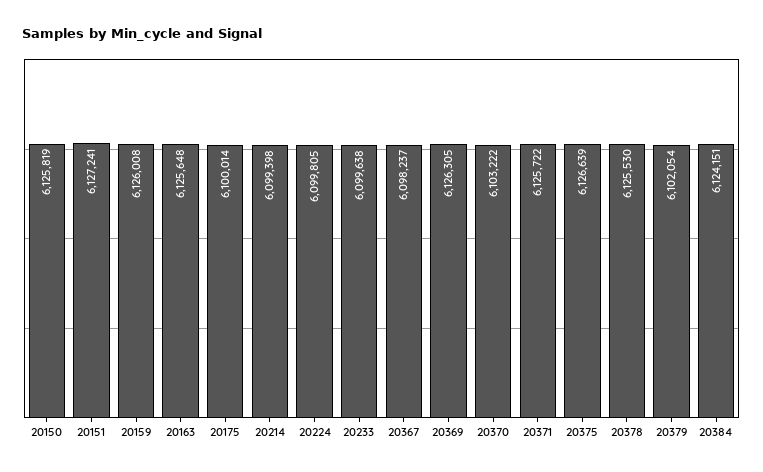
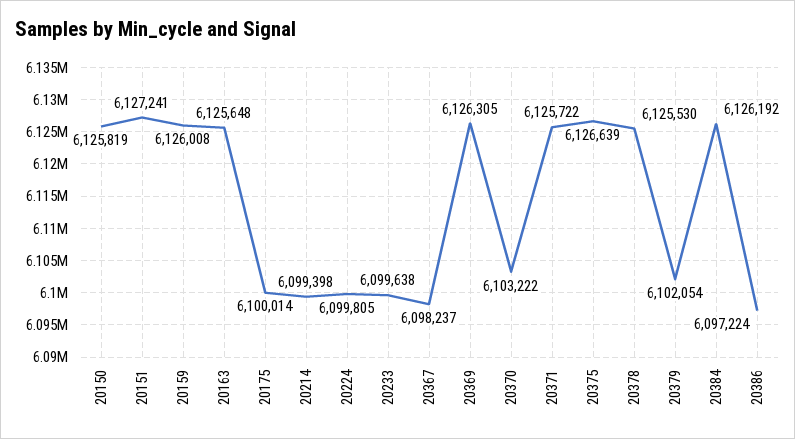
20384: 6124151 -> 6126192
20386: none -> 6097224

